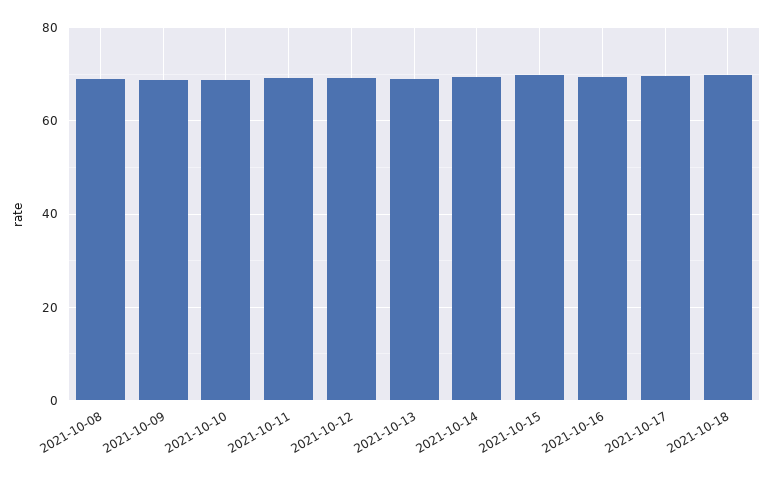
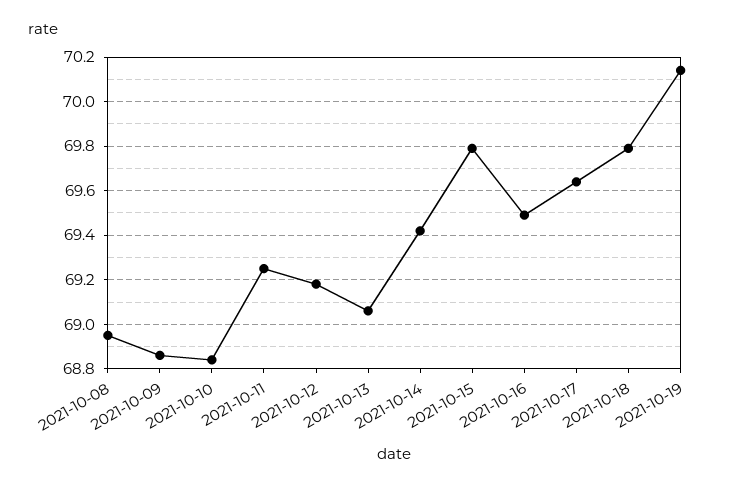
2021-10-19: none -> 70.15

